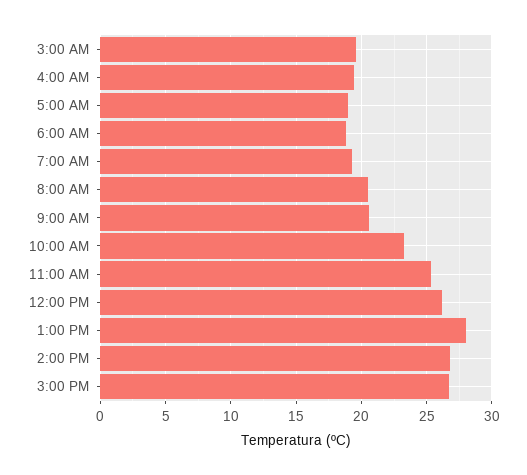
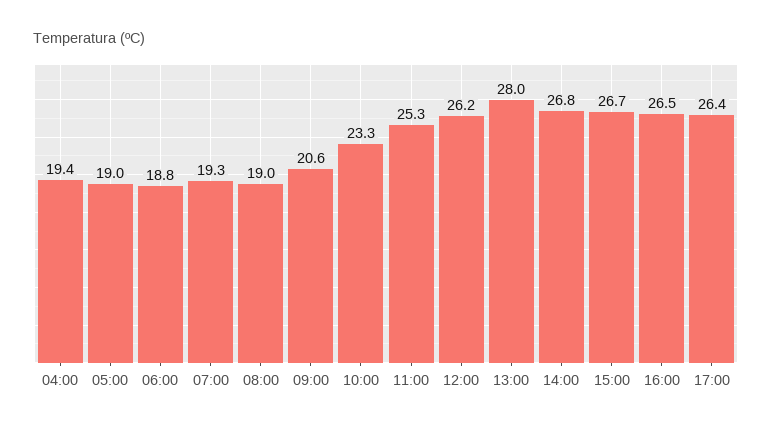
3:00 AM: 19.5 -> none
8:00 AM: 20.5 -> 19
16:00: none -> 26.5
17:00: none -> 26.4

